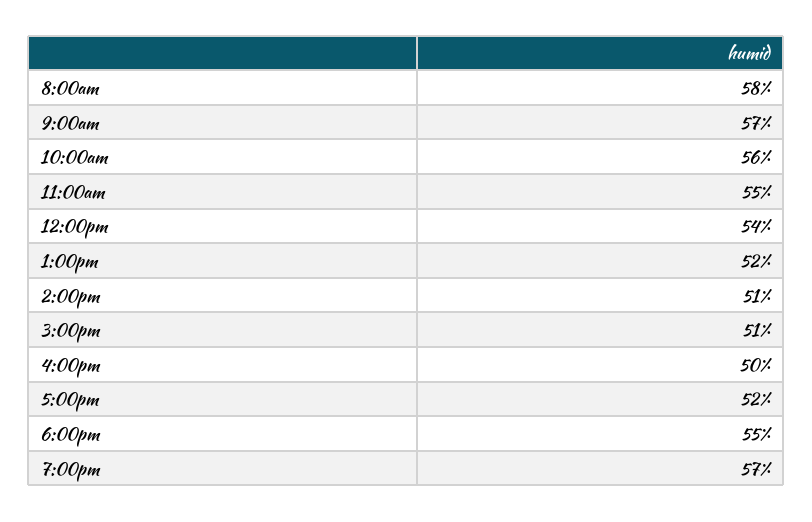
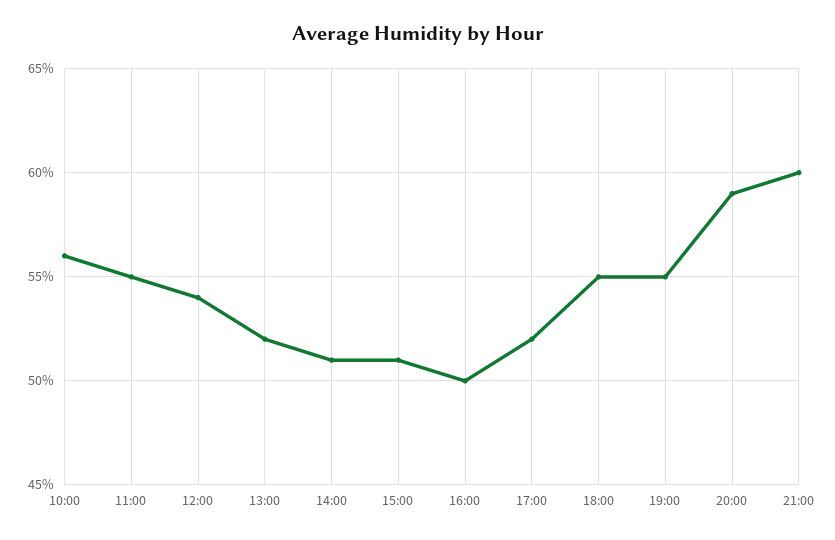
8:00am: 58 -> none
9:00am: 57 -> none
7:00pm: 57 -> 55
20:00: none -> 59
21:00: none -> 60

